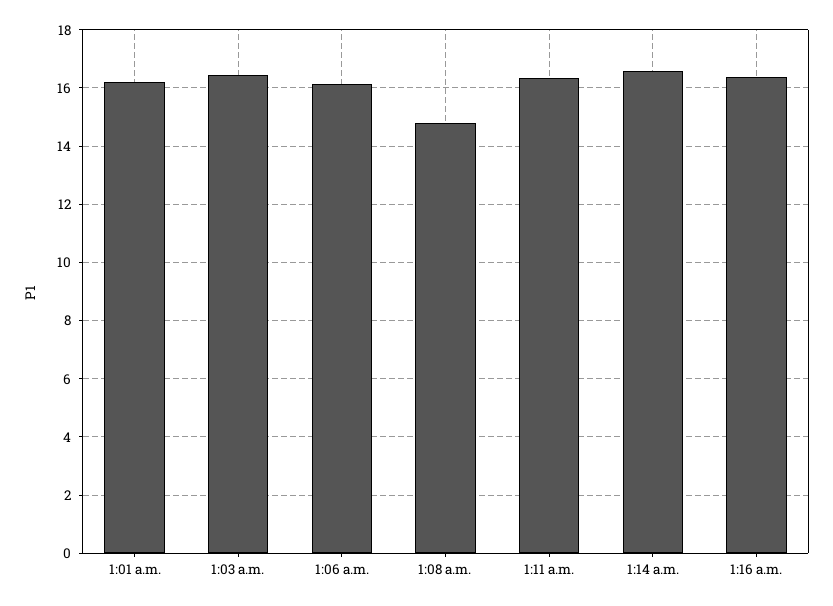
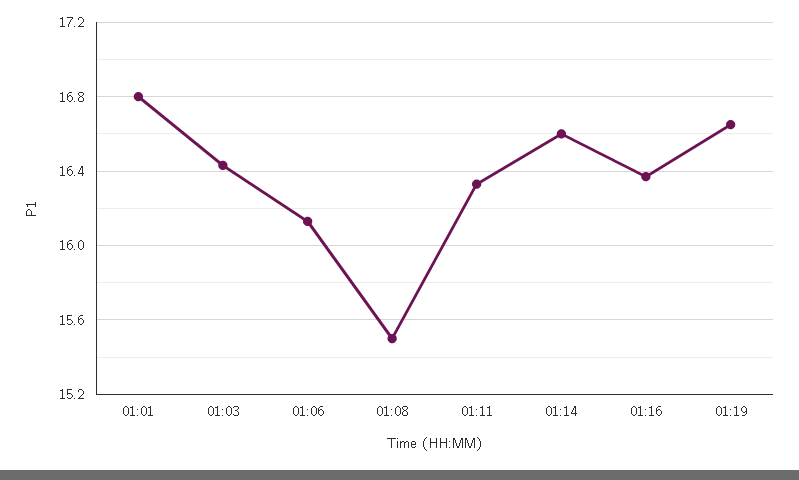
1:01 a.m.: 16.25 -> 16.8
1:08 a.m.: 14.75 -> 15.5
01:19: none -> 16.65

